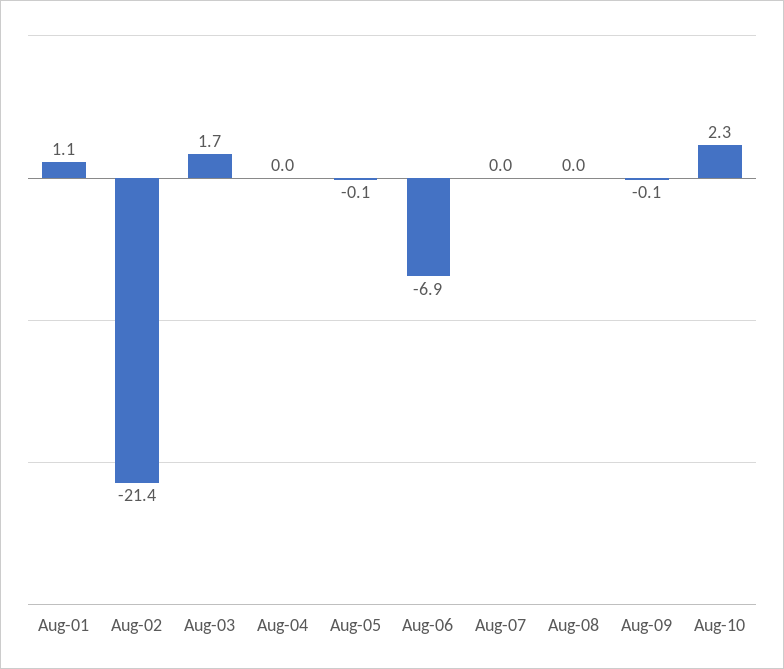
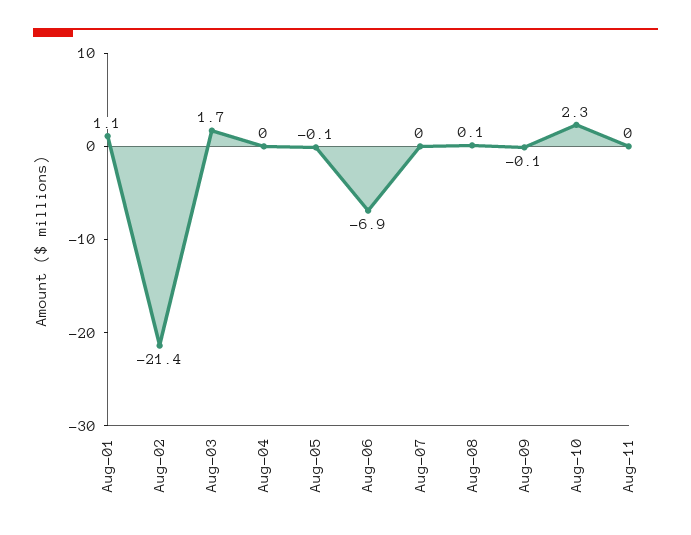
Aug-08: 0 -> 0.1
Aug-11: none -> 0

